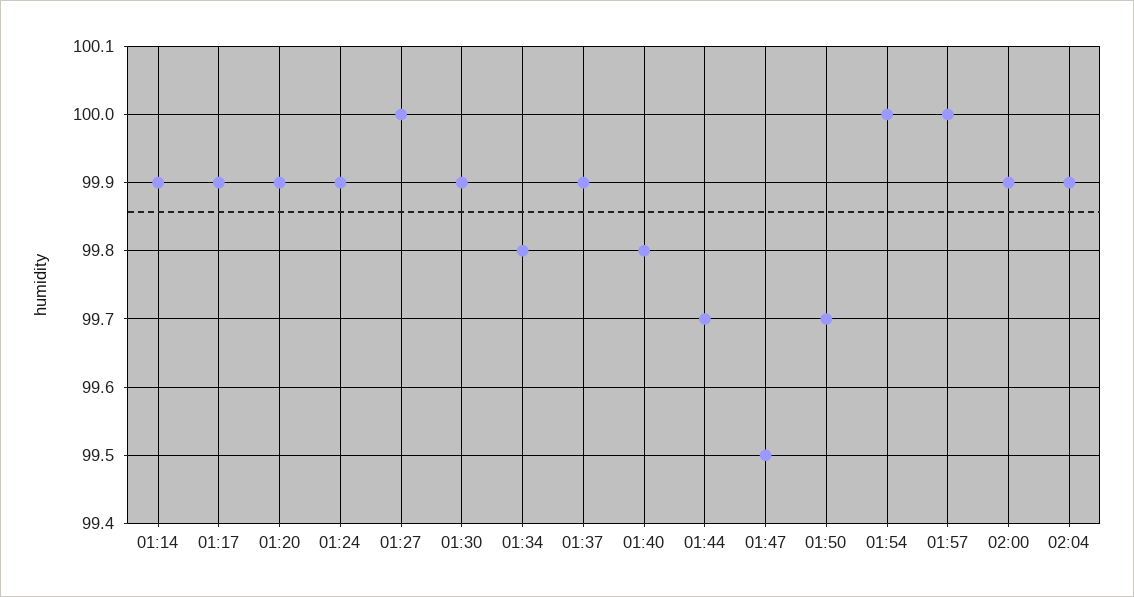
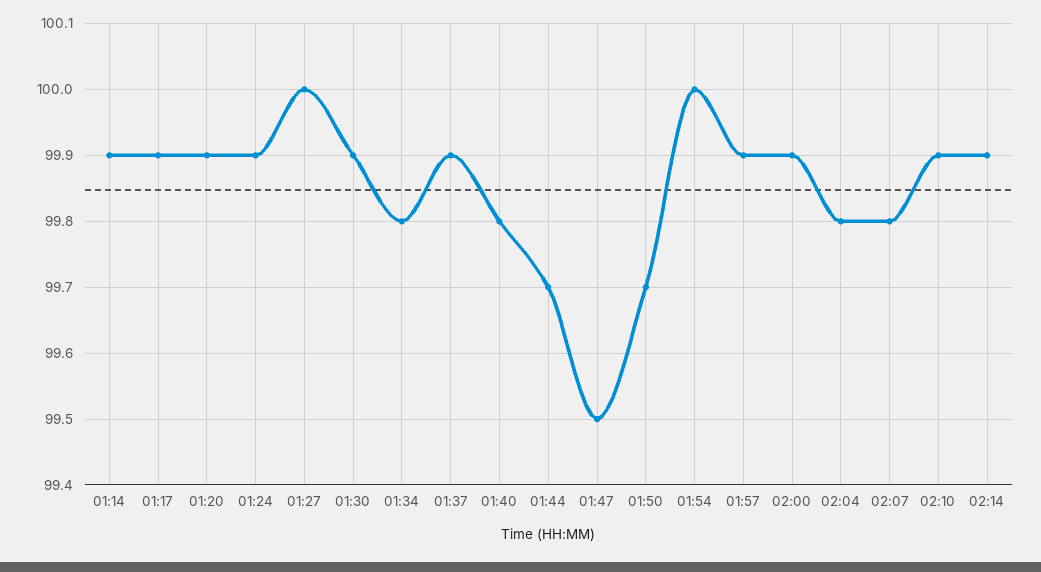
01:57: 100 -> 99.9
02:04: 99.9 -> 99.8
02:07: none -> 99.8
02:10: none -> 99.9
02:14: none -> 99.9

